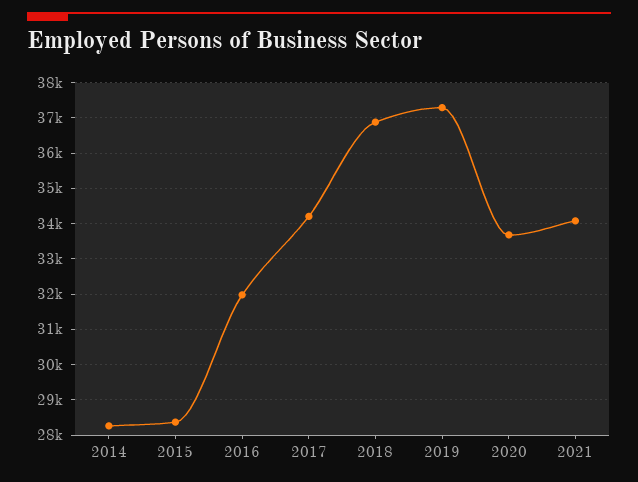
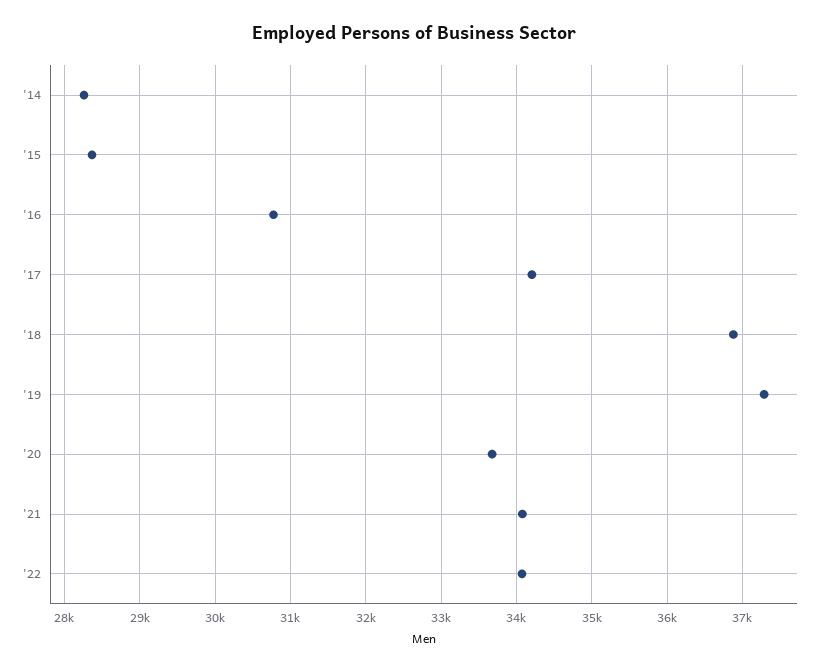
2016: 32000 -> 30800
'22: none -> 34100

